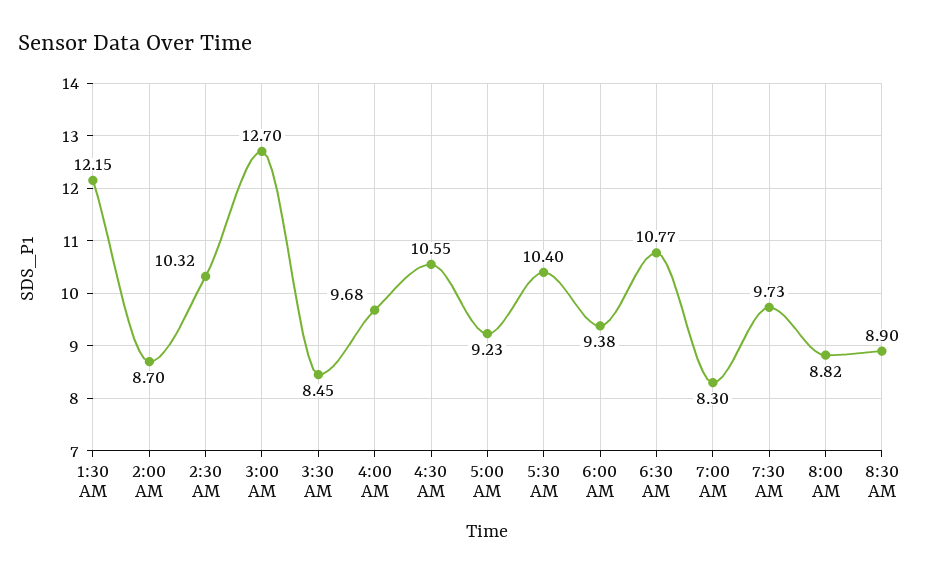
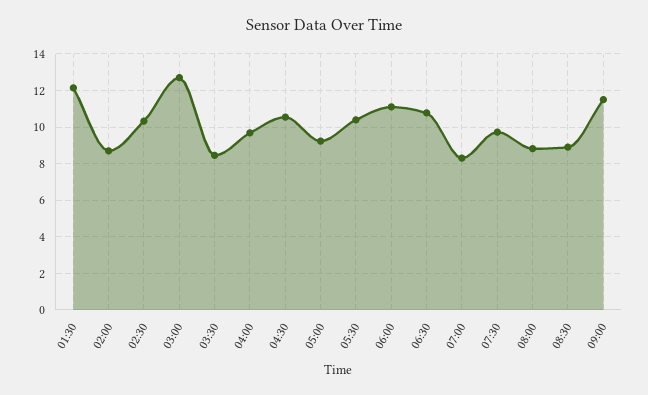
6:00 AM: 9.38 -> 11
09:00: none -> 11.5

